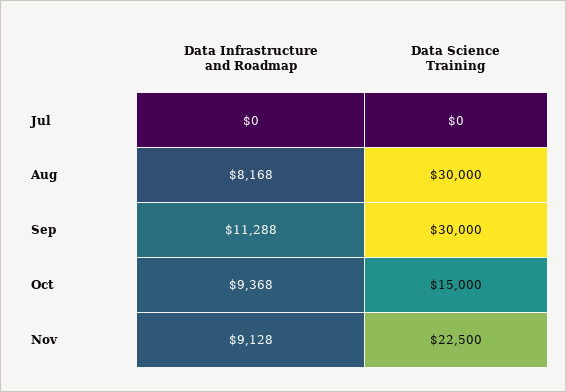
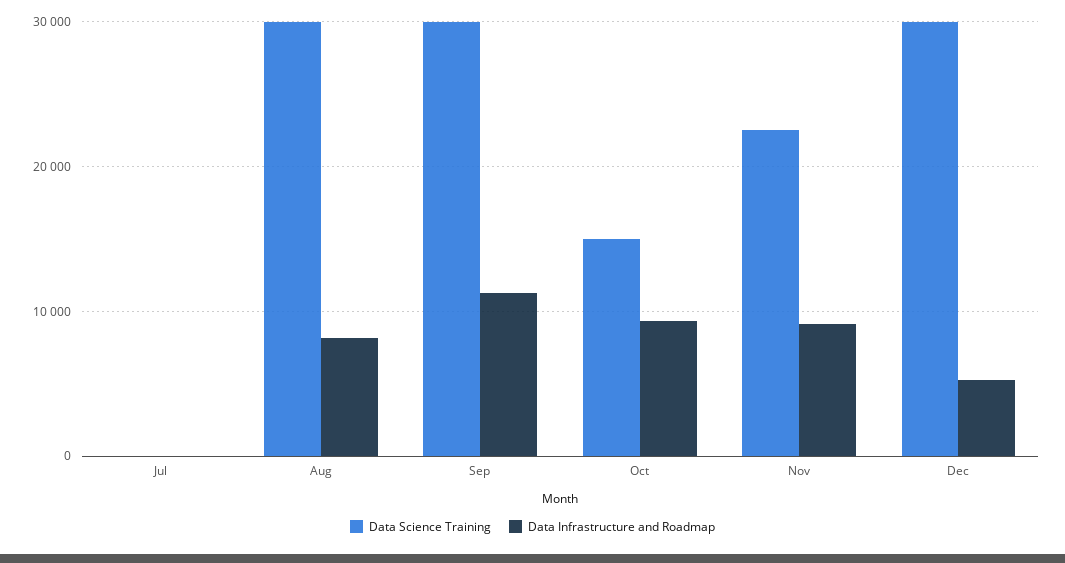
Data Science Training, Dec: none -> 30000
Data Infrastructure and Roadmap, Dec: none -> 5000

